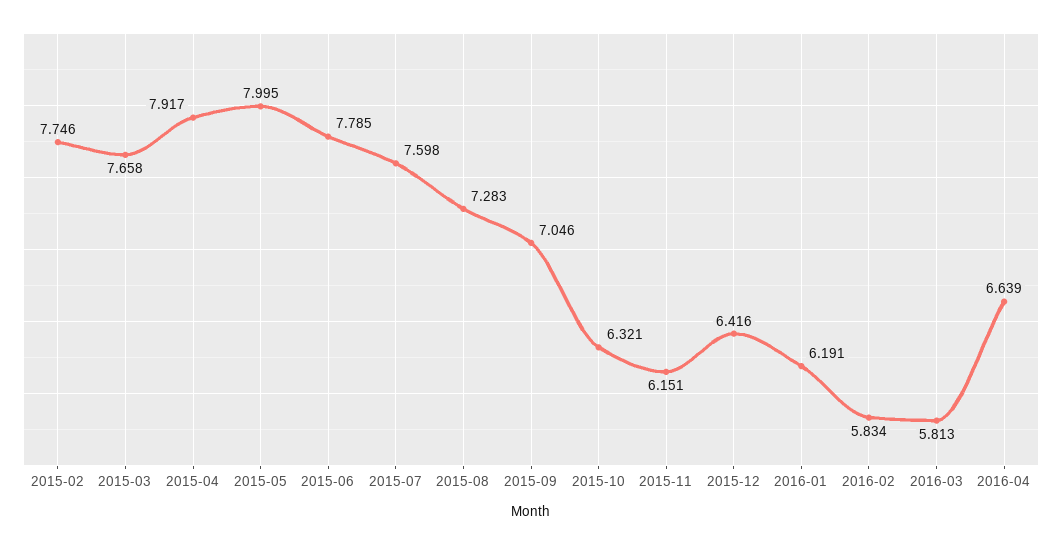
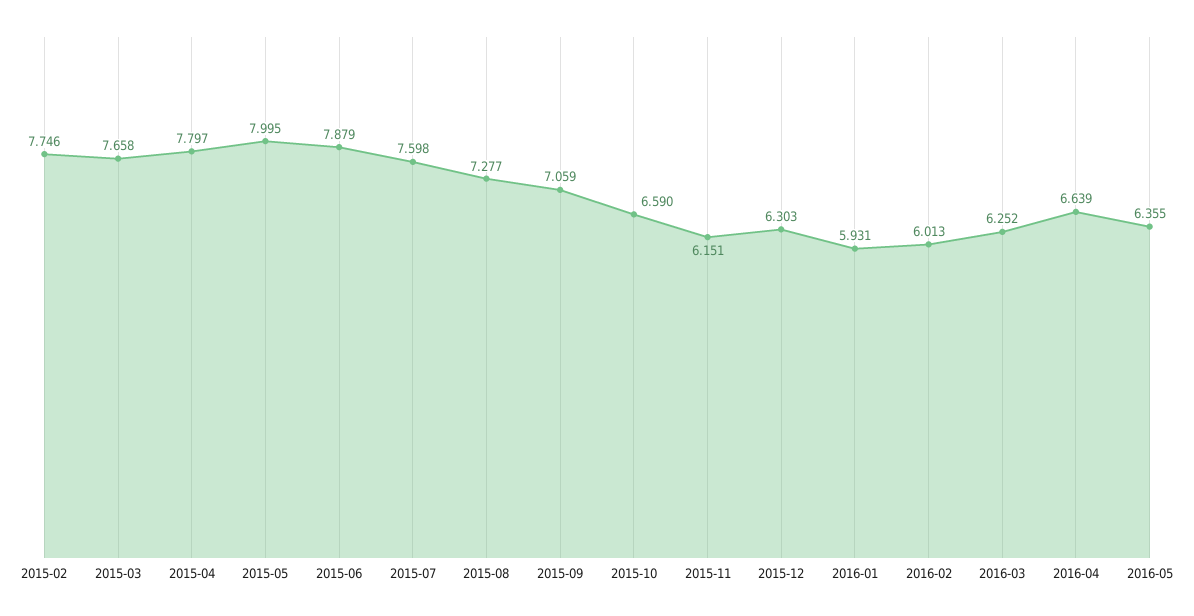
2015-04: 7.917 -> 7.797
2015-06: 7.785 -> 7.879
2015-08: 7.283 -> 7.277
2015-09: 7.046 -> 7.059
2015-10: 6.321 -> 6.59
2015-12: 6.416 -> 6.303
2016-01: 6.191 -> 5.931
2016-02: 5.834 -> 6.013
2016-03: 5.813 -> 6.252
2016-05: none -> 6.355

